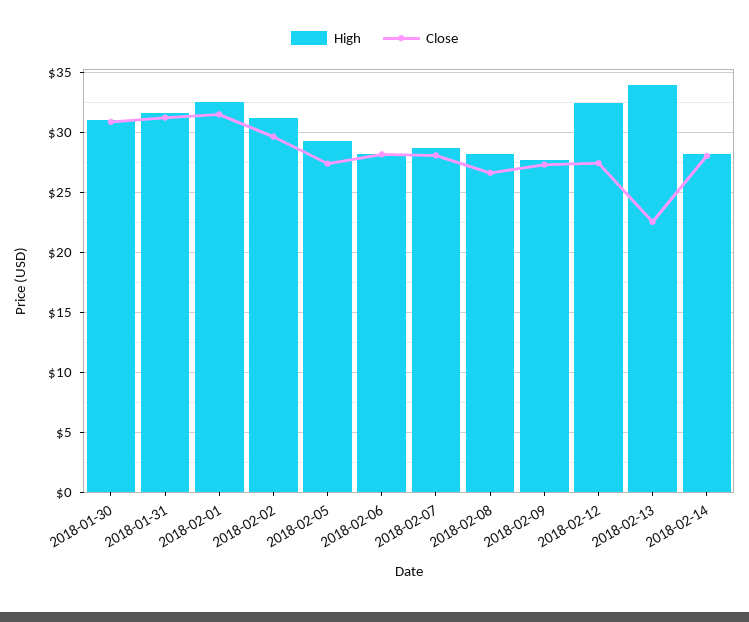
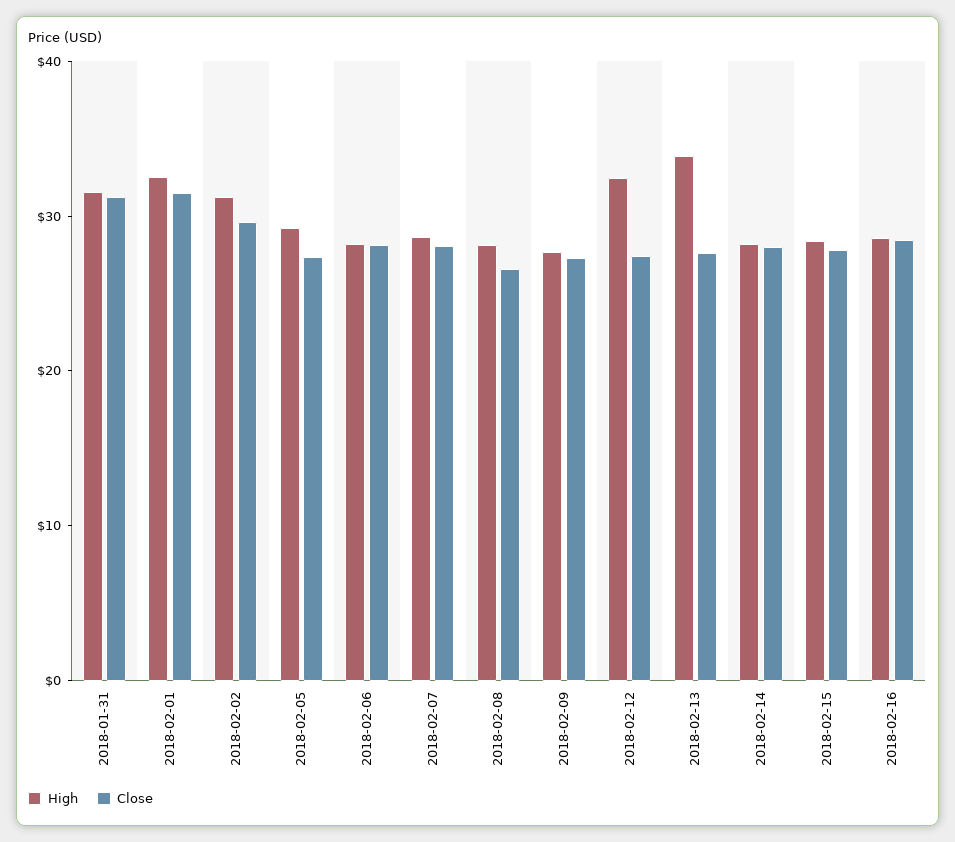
High, 2018-01-30: 31 -> none
Close, 2018-01-30: 31 -> none
Close, 2018-02-13: 22.5 -> 28
High, 2018-02-15: none -> 28
Close, 2018-02-15: none -> 28
High, 2018-02-16: none -> 28
Close, 2018-02-16: none -> 28

